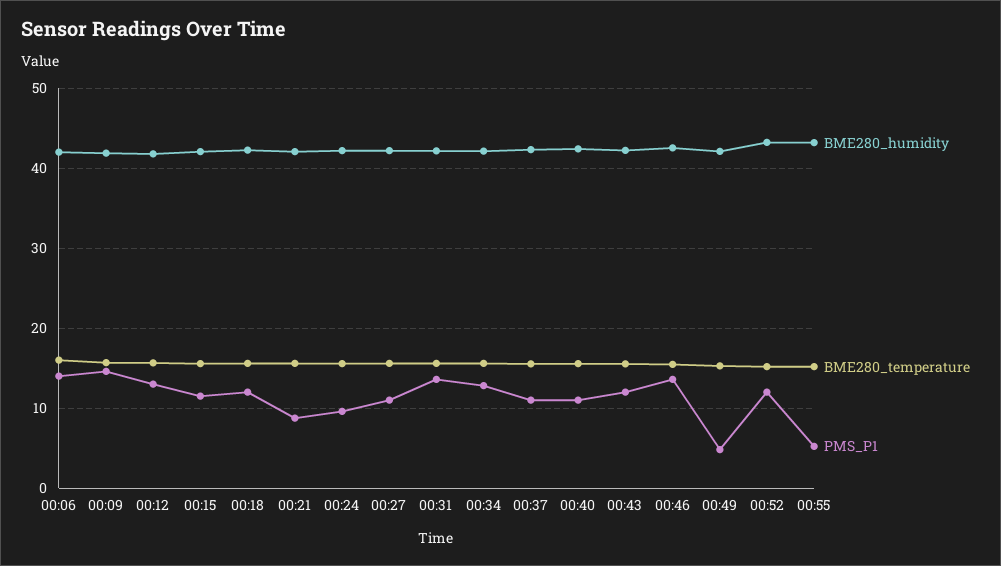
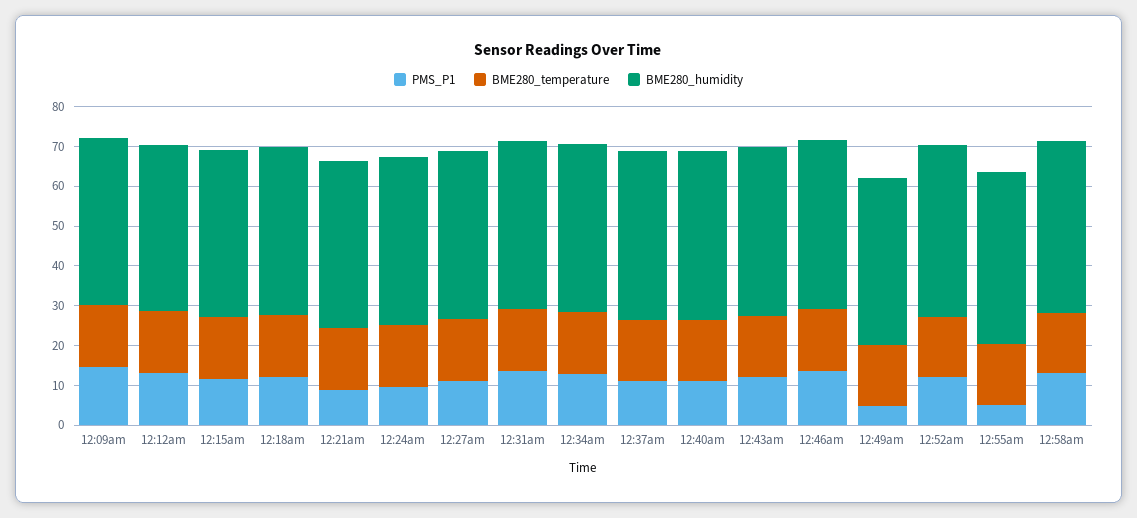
BME280_humidity, 00:06: 42 -> none
BME280_temperature, 00:06: 16 -> none
PMS_P1, 00:06: 14 -> none
PMS_P1, 12:58am: none -> 12.5
BME280_temperature, 12:58am: none -> 15
BME280_humidity, 12:58am: none -> 42.5

